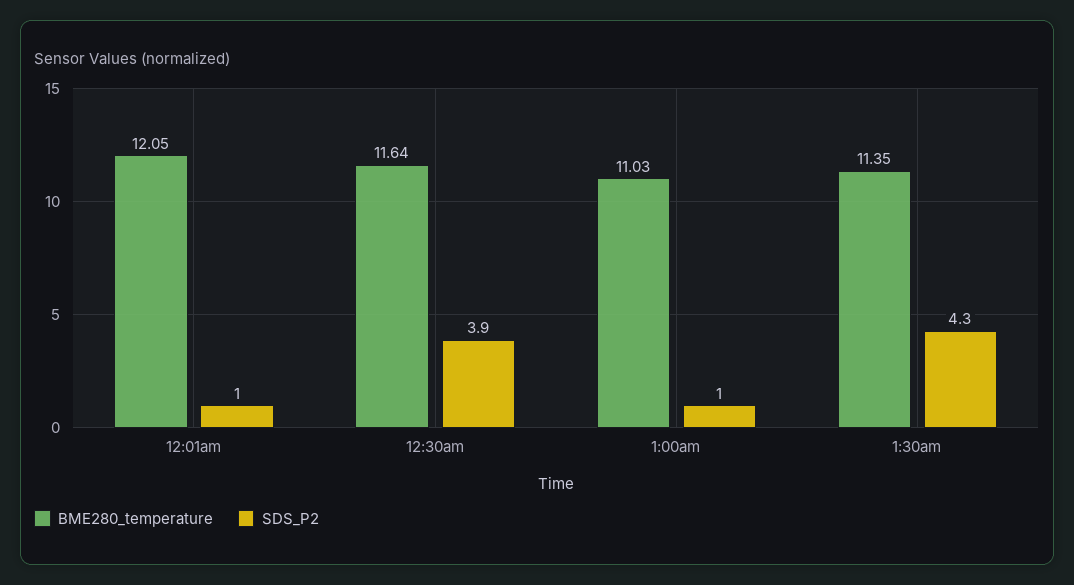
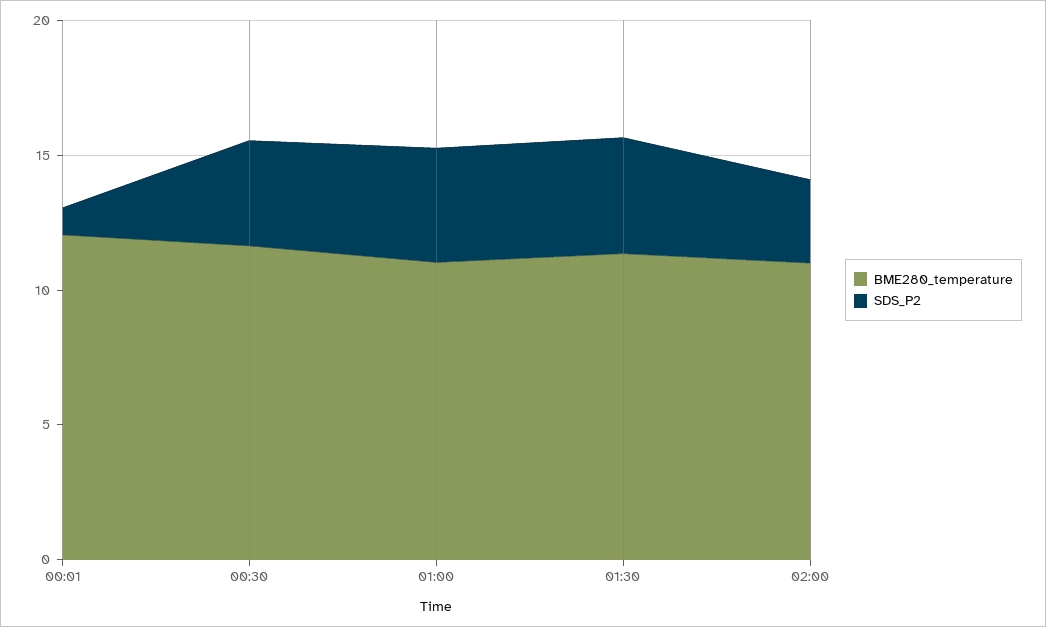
SDS_P2, 1:00am: 1 -> 4
BME280_temperature, 02:00: none -> 11
SDS_P2, 02:00: none -> 3

